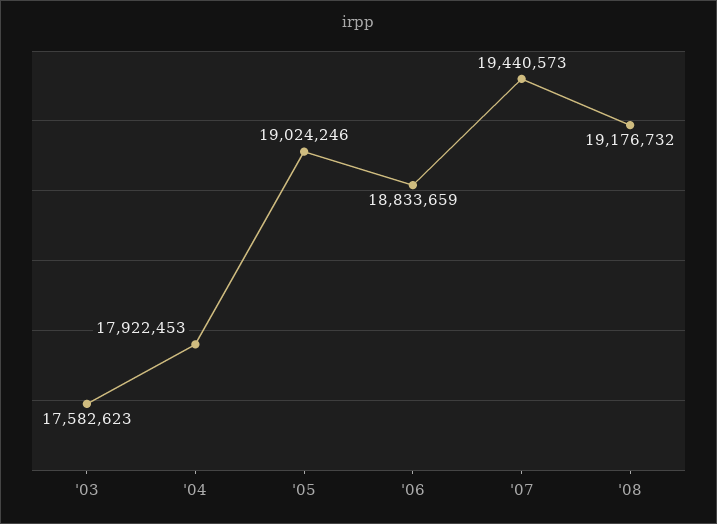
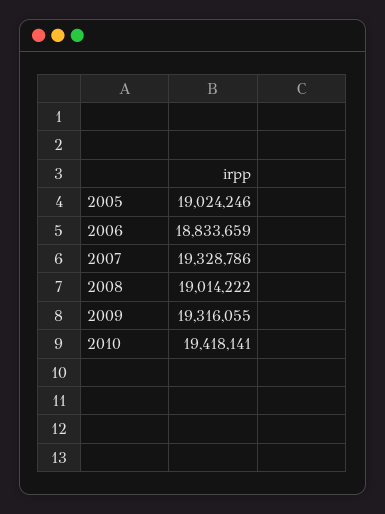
'03: 17582623 -> none
'04: 17922453 -> none
'07: 19440573 -> 19328786
'08: 19176732 -> 19014222
2009: none -> 19316055
2010: none -> 19418141

